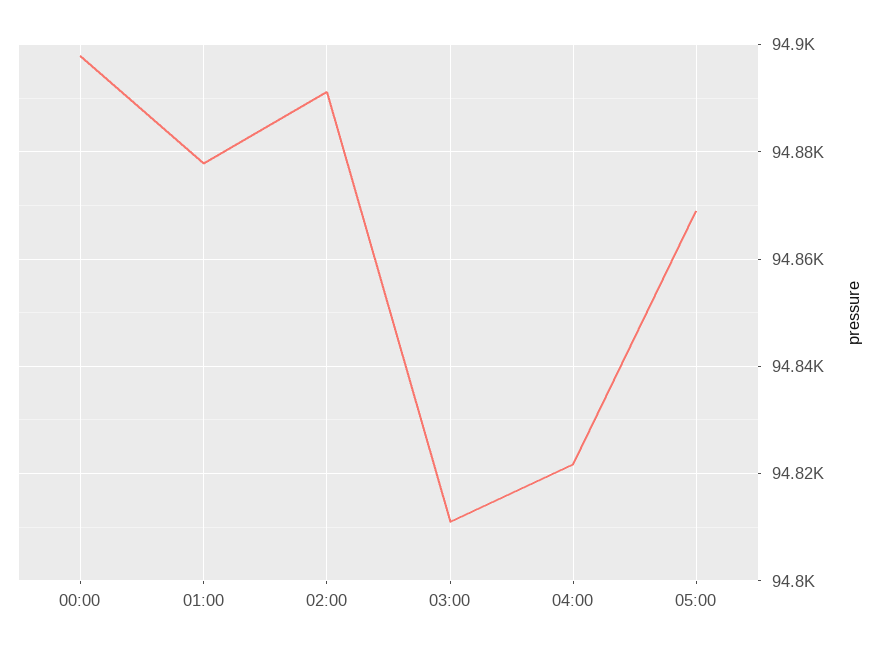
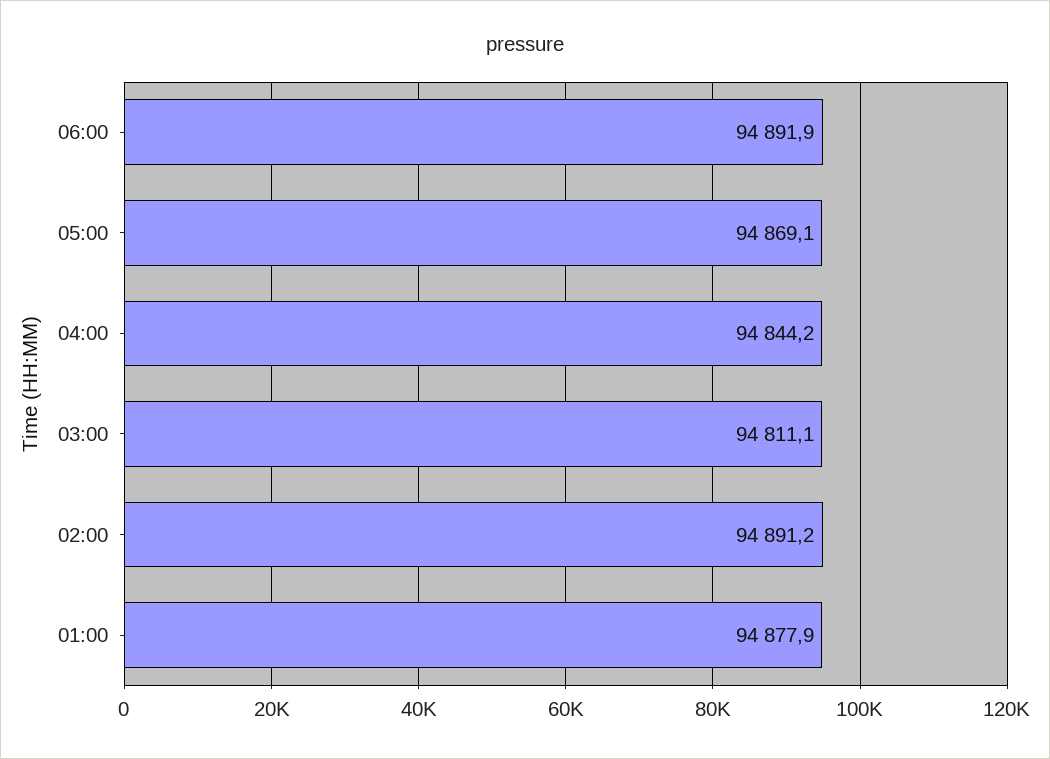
00:00: 94898 -> none
04:00: 94822 -> 94844.2
06:00: none -> 94891.9

